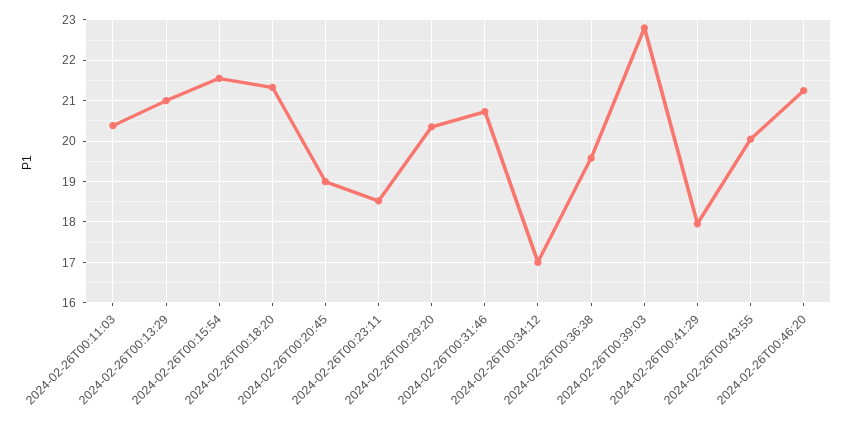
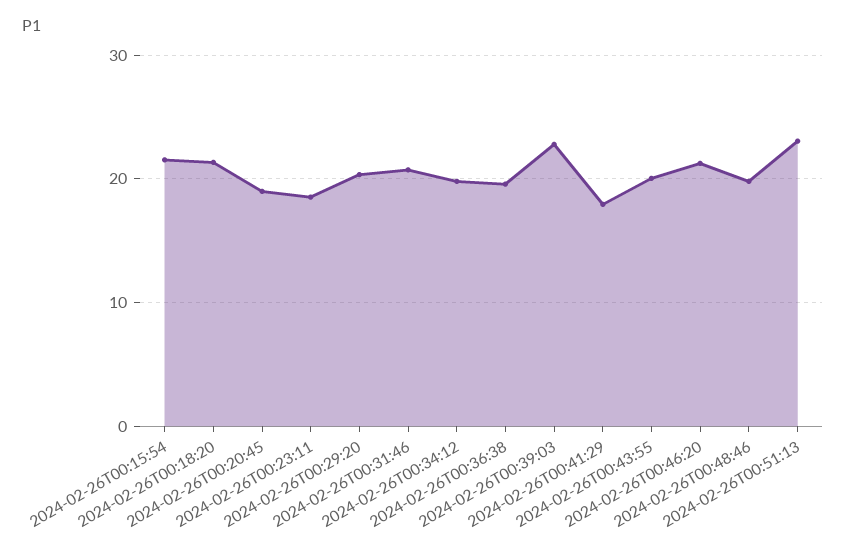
2024-02-26T00:11:03: 20.4 -> none
2024-02-26T00:13:29: 21 -> none
2024-02-26T00:34:12: 17 -> 20
2024-02-26T00:48:46: none -> 20
2024-02-26T00:51:13: none -> 23

